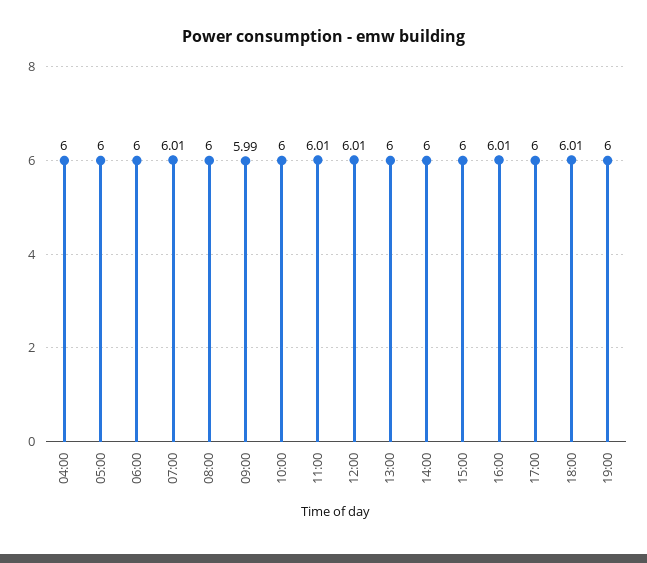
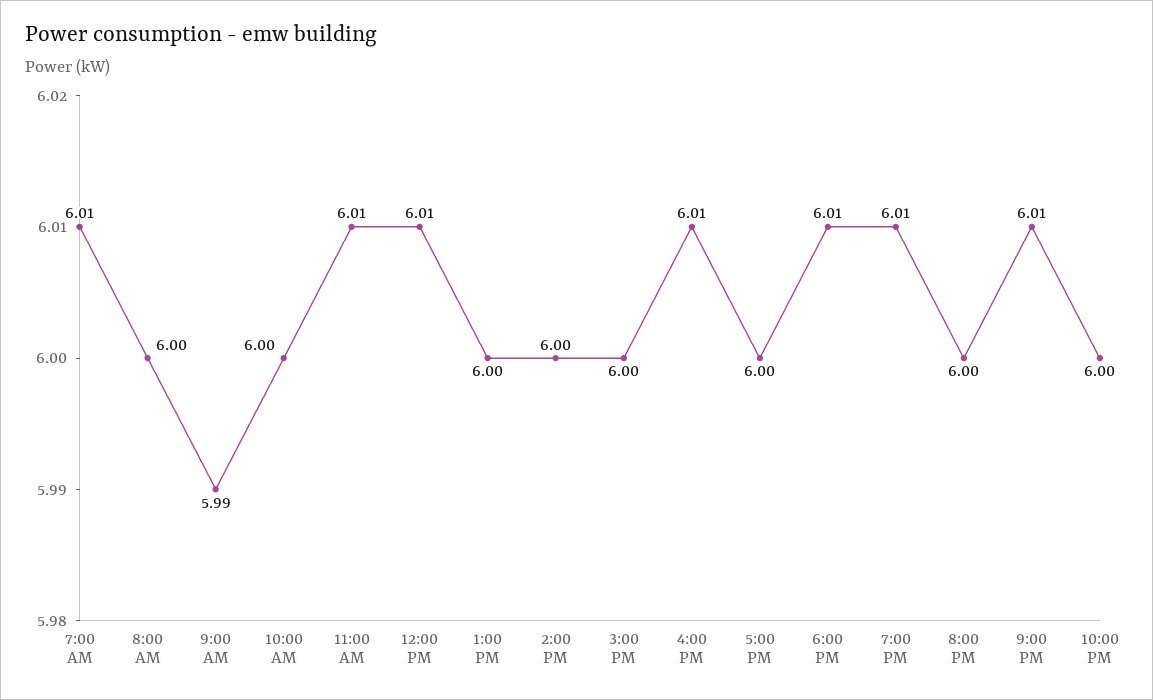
04:00: 6 -> none
05:00: 6 -> none
06:00: 6 -> none
19:00: 6 -> 6.01
8:00 PM: none -> 6
9:00 PM: none -> 6.01
10:00 PM: none -> 6

